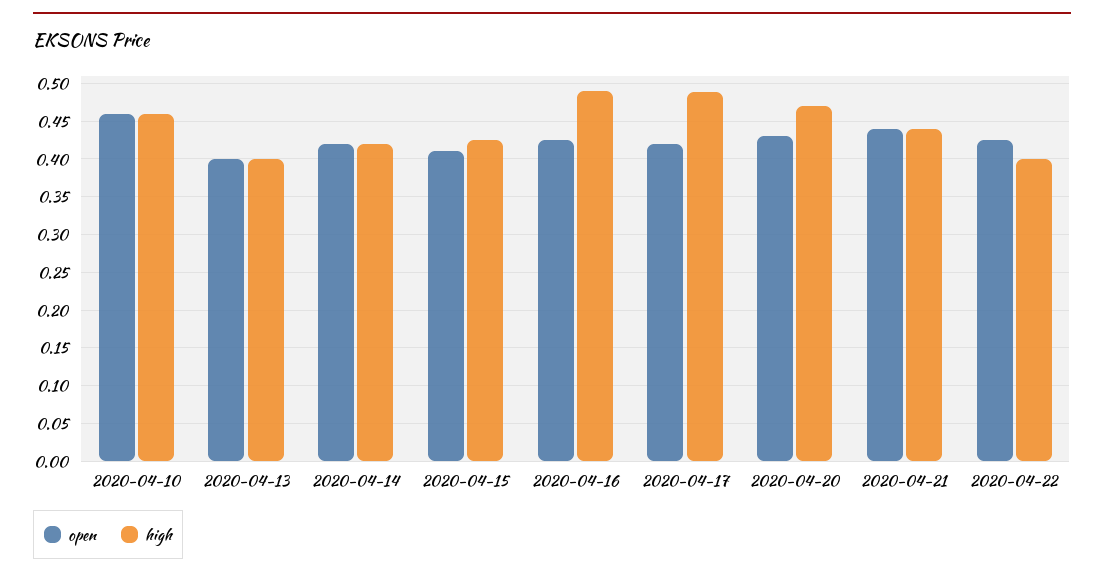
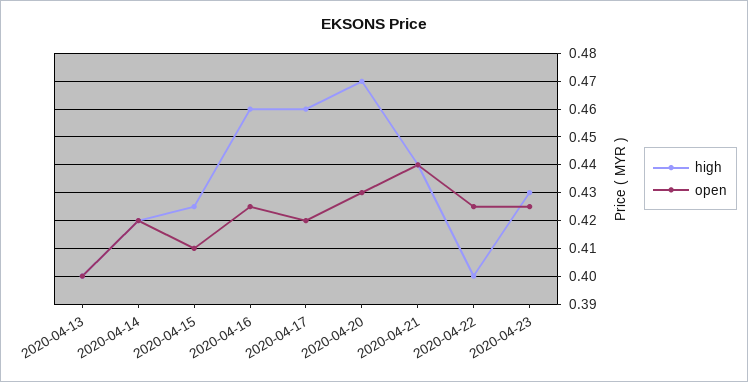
open, 2020-04-10: 0.46 -> none
high, 2020-04-10: 0.46 -> none
high, 2020-04-16: 0.49 -> 0.46
high, 2020-04-17: 0.49 -> 0.46
high, 2020-04-23: none -> 0.43
open, 2020-04-23: none -> 0.425

